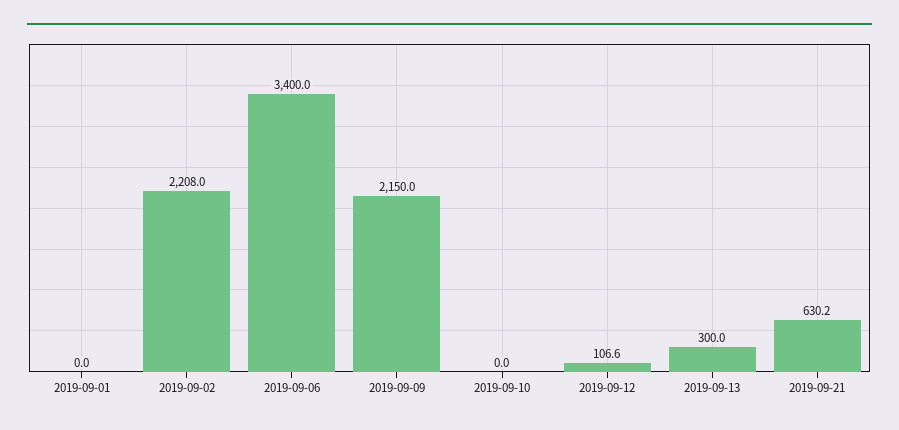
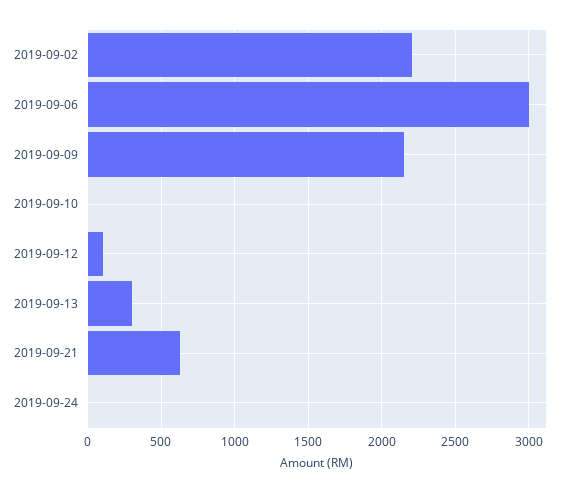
2019-09-01: 0 -> none
2019-09-06: 3400 -> 3000
2019-09-24: none -> 0

